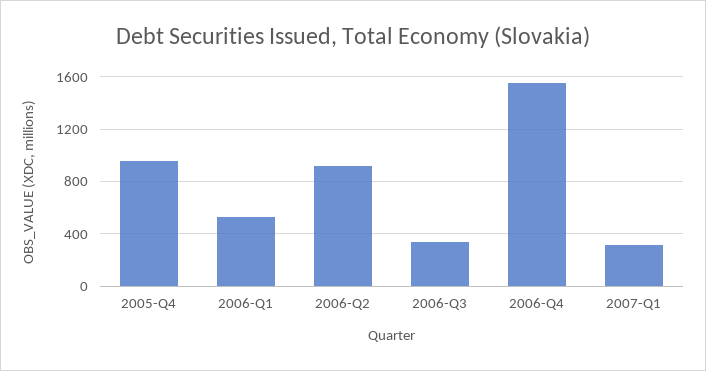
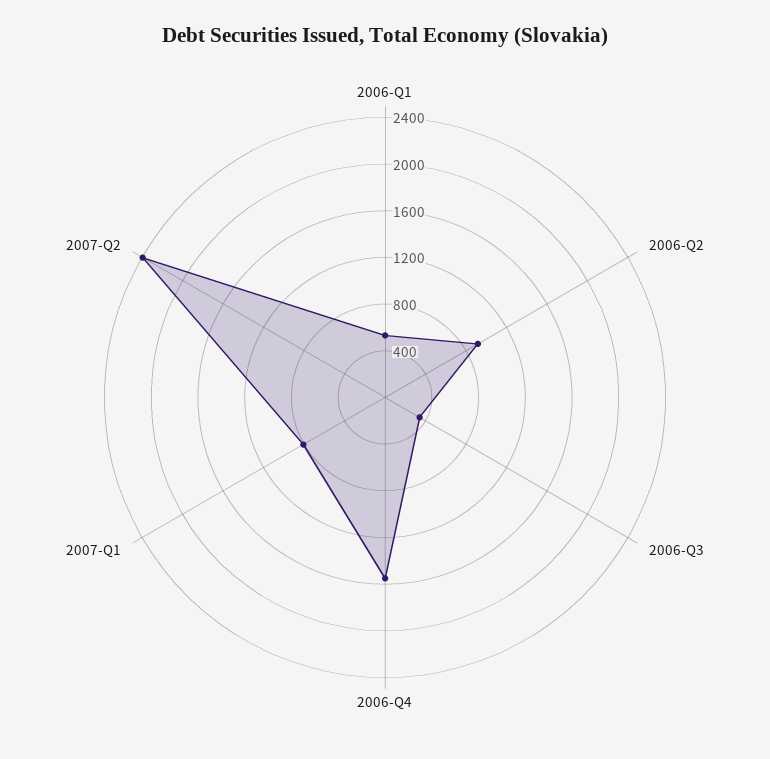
2005-Q4: 950 -> none
2007-Q1: 300 -> 800
2007-Q2: none -> 2400

